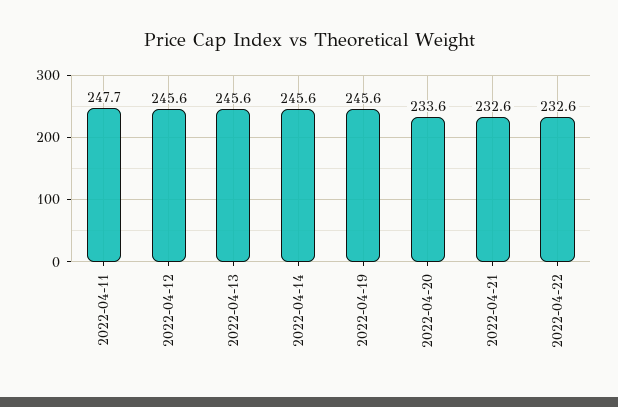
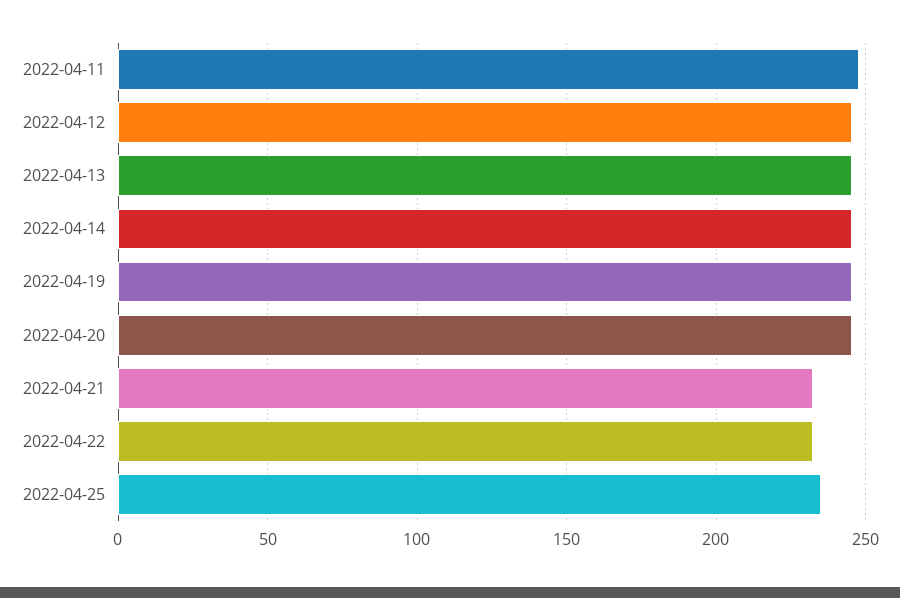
2022-04-20: 233.6 -> 245
2022-04-25: none -> 235

